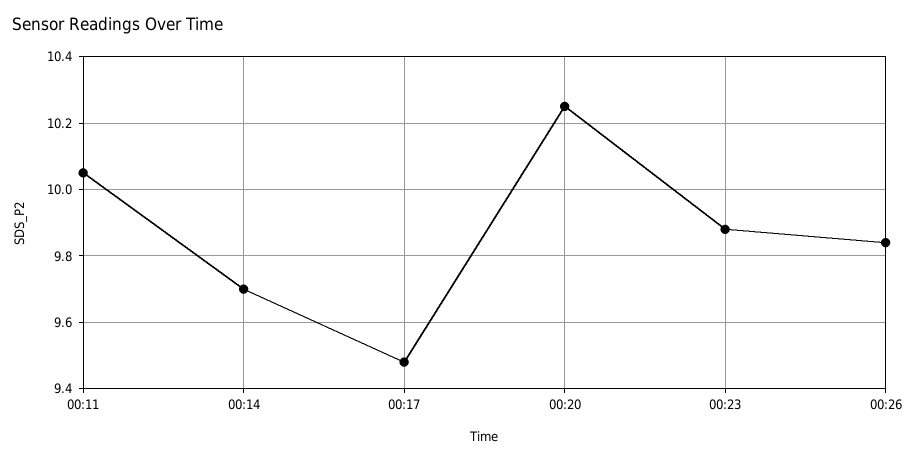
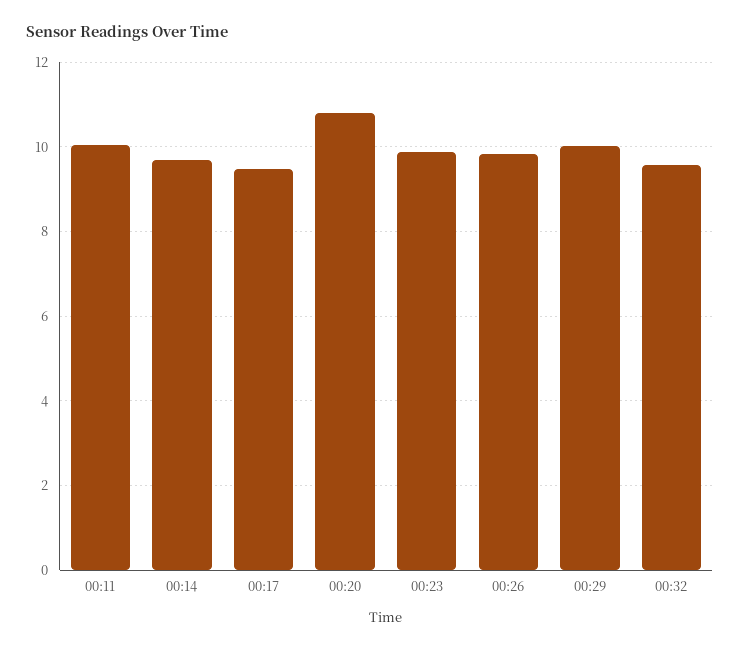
00:20: 10.25 -> 10.8
00:29: none -> 10
00:32: none -> 9.6

